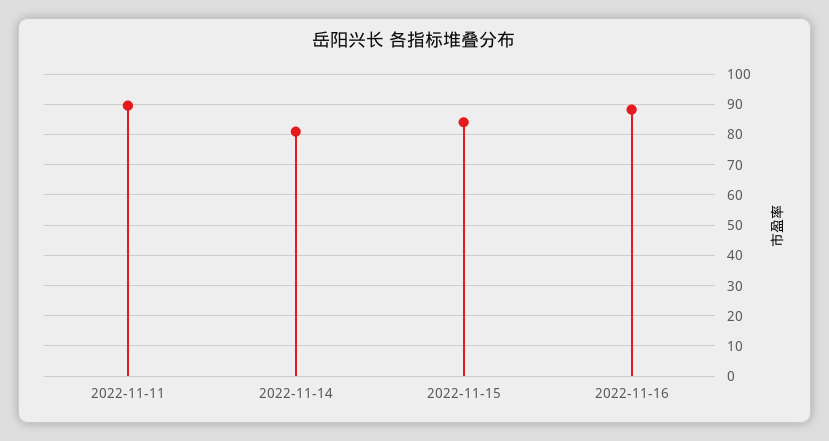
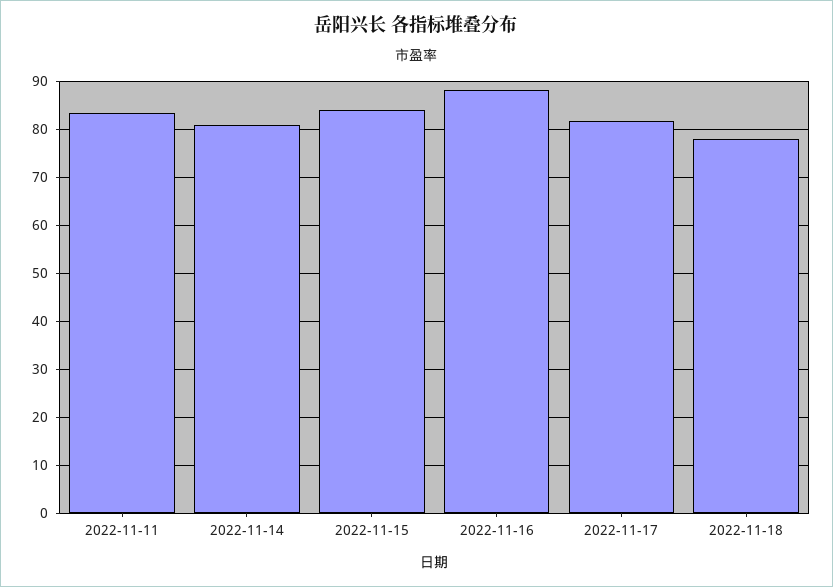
2022-11-11: 90 -> 84
2022-11-17: none -> 82
2022-11-18: none -> 78

